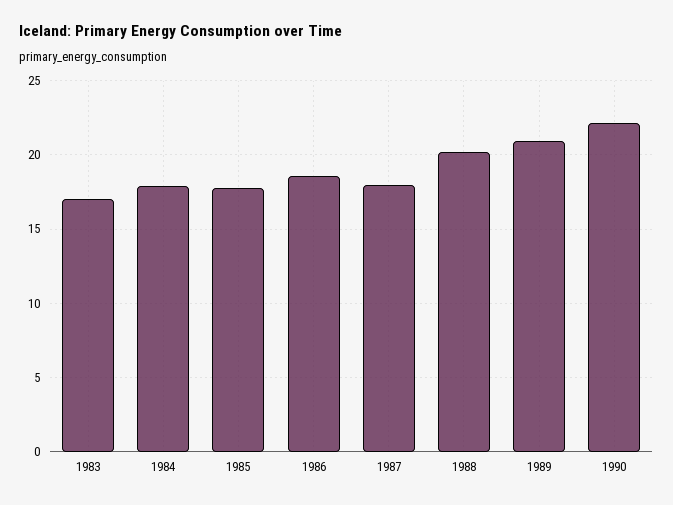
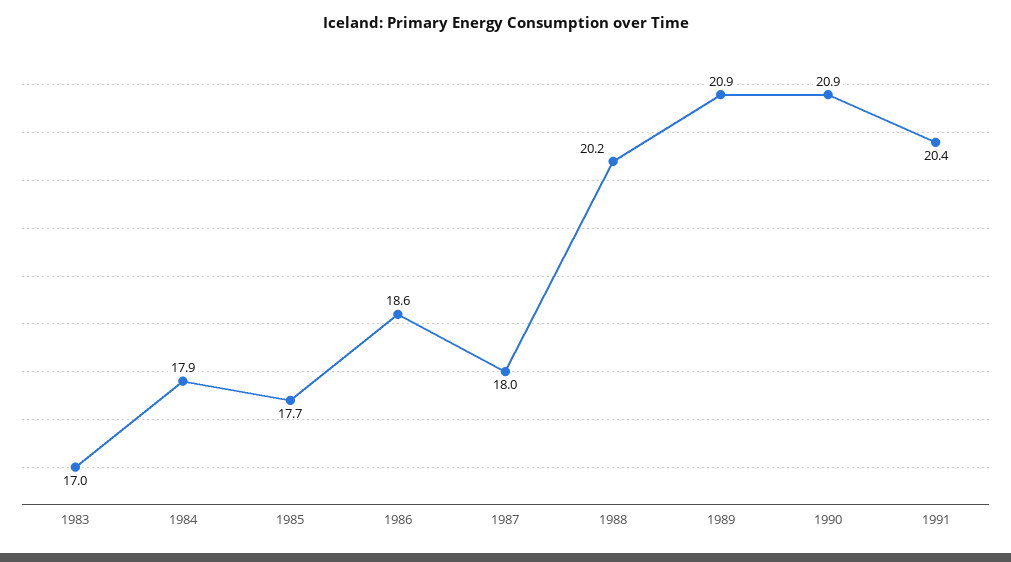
1990: 22 -> 20.9
1991: none -> 20.4

